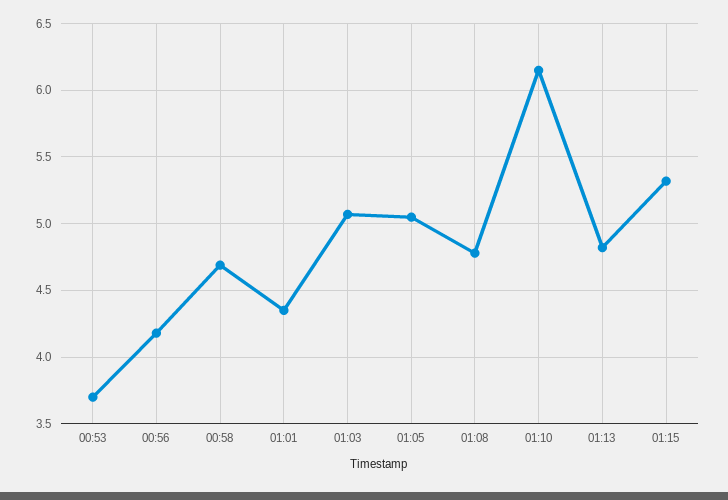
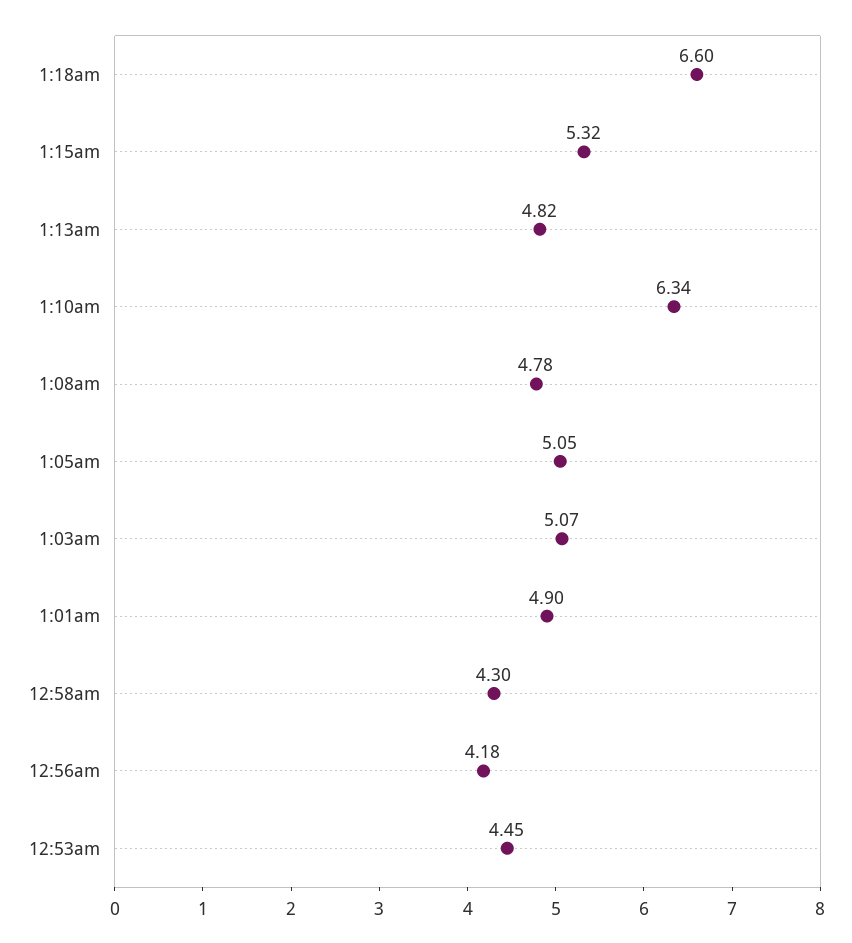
00:53: 3.7 -> 4.45
00:58: 4.7 -> 4.3
01:01: 4.35 -> 4.9
01:10: 6.15 -> 6.34
1:18am: none -> 6.6

